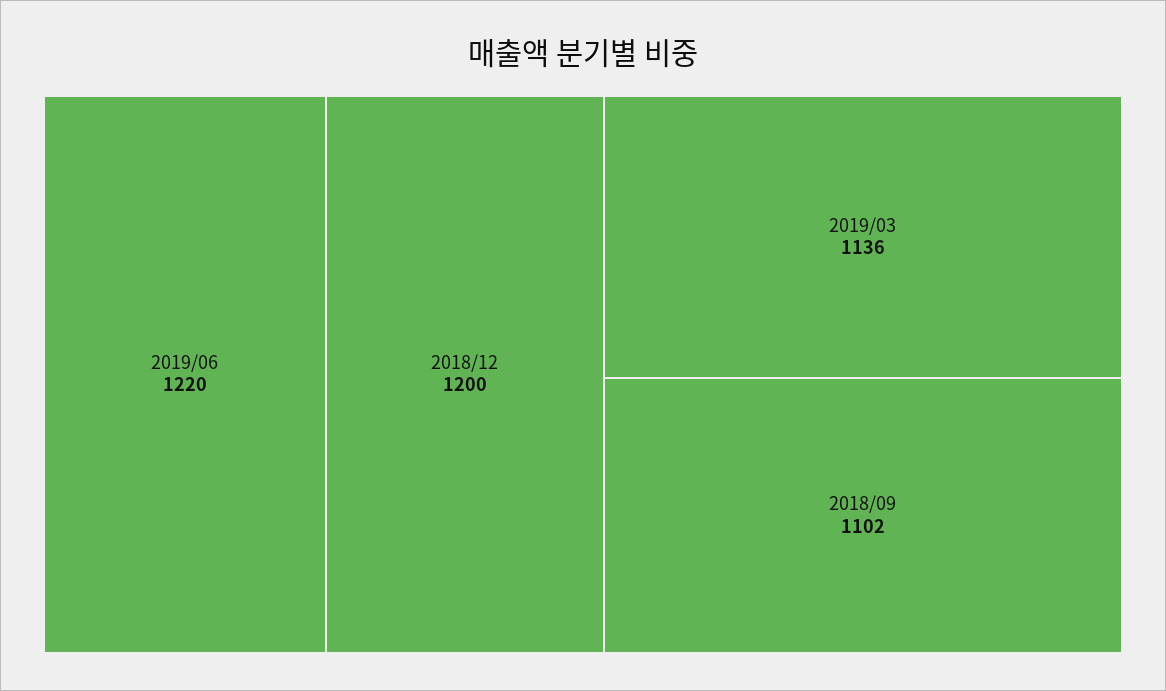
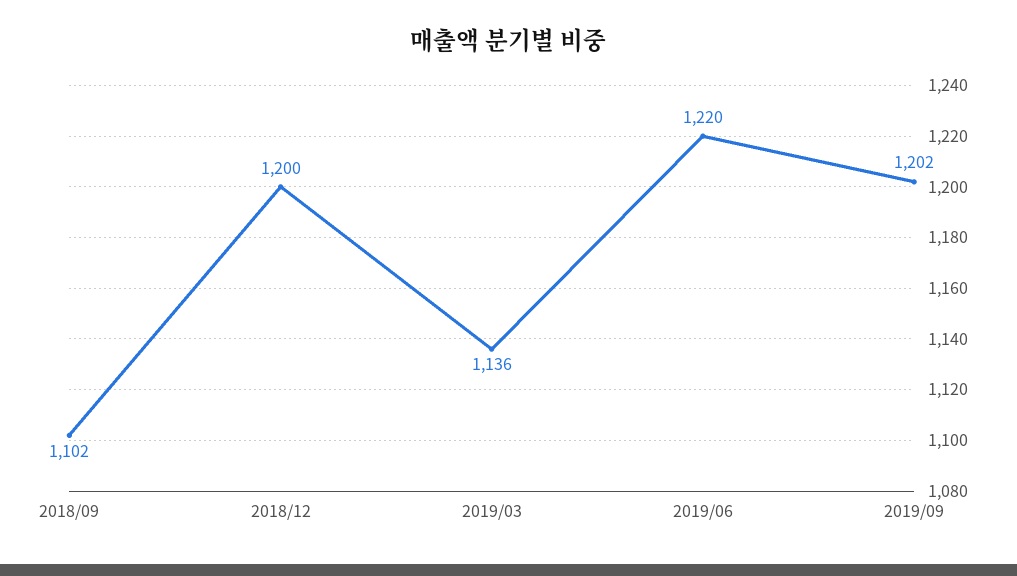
2019/09: none -> 1202

